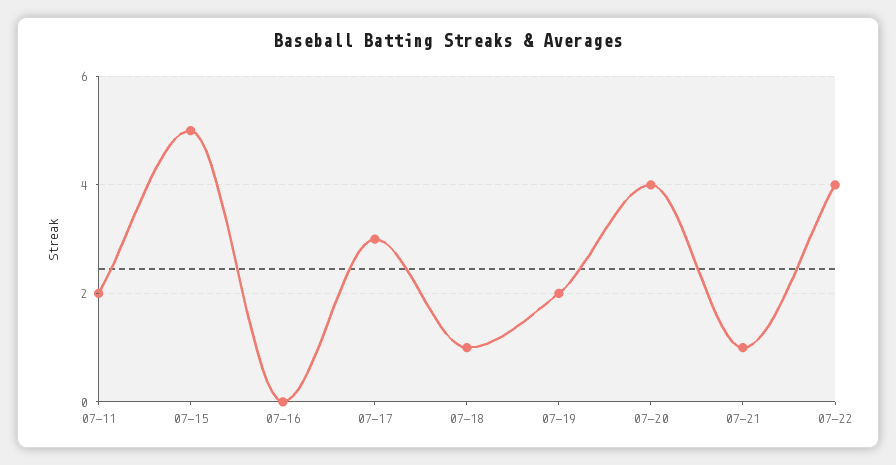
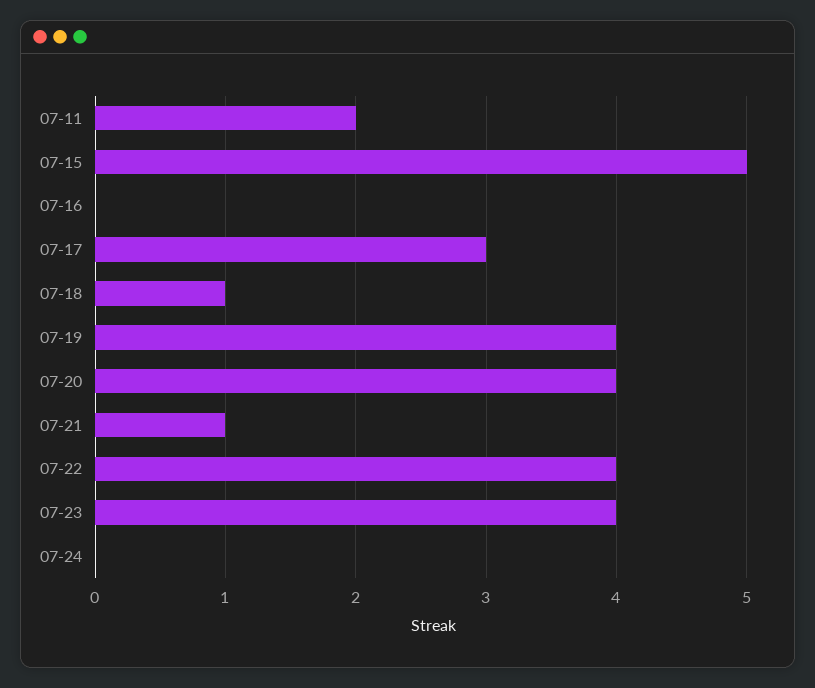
07-19: 2 -> 4
07-23: none -> 4
07-24: none -> 0

